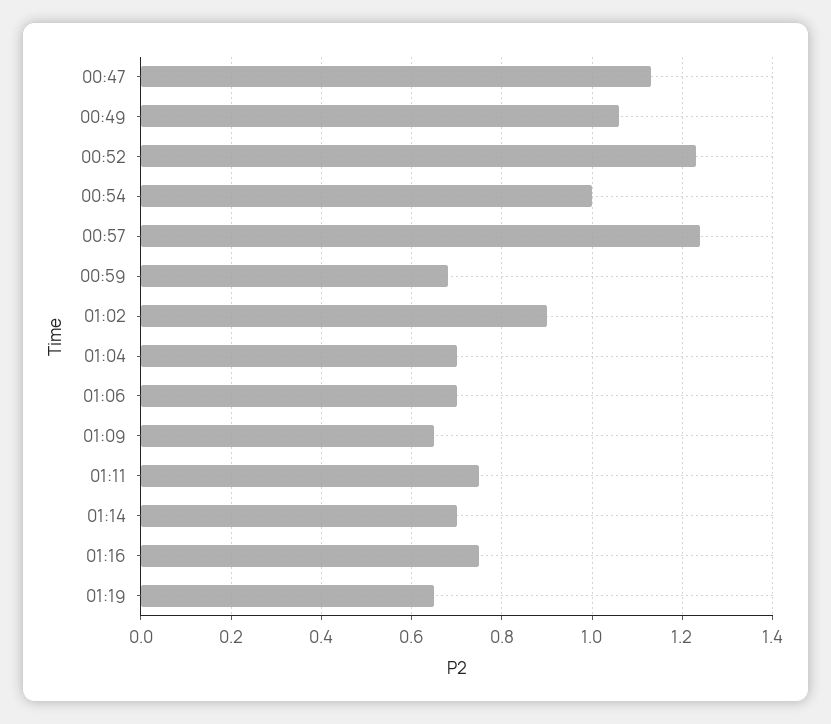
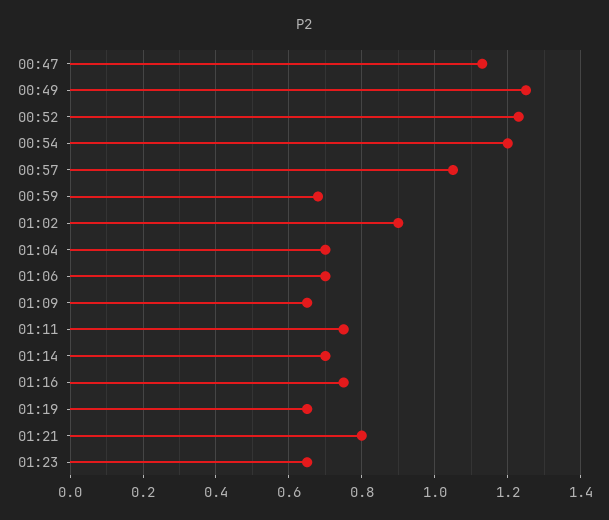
00:49: 1.05 -> 1.25
00:54: 1 -> 1.2
00:57: 1.25 -> 1.05
01:21: none -> 0.8
01:23: none -> 0.65

